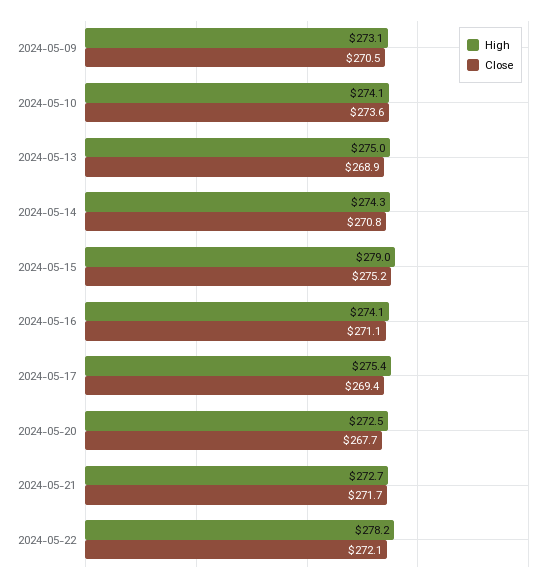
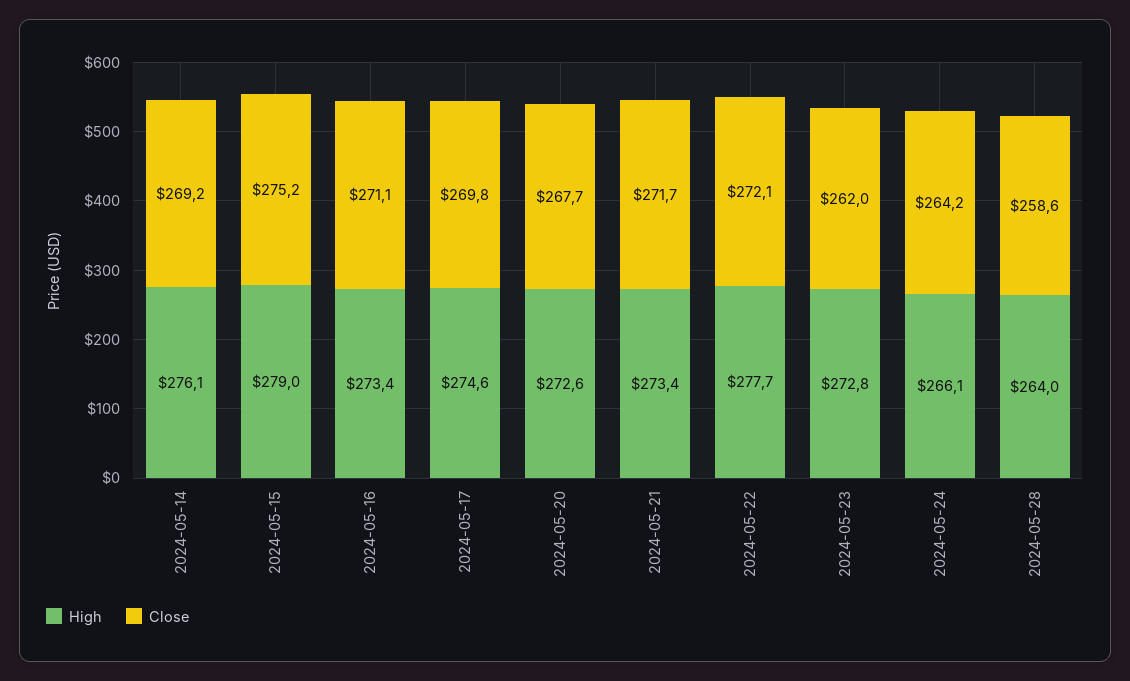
High, 2024-05-09: 273.1 -> none
Close, 2024-05-09: 270.5 -> none
High, 2024-05-10: 274.1 -> none
Close, 2024-05-10: 273.6 -> none
High, 2024-05-13: 275 -> none
Close, 2024-05-13: 268.9 -> none
High, 2024-05-14: 274.3 -> 276.1
Close, 2024-05-14: 270.8 -> 269.2
High, 2024-05-16: 274.1 -> 273.4
High, 2024-05-17: 275.4 -> 274.6
Close, 2024-05-17: 269.4 -> 269.8
High, 2024-05-20: 272.5 -> 272.6
High, 2024-05-21: 272.7 -> 273.4
High, 2024-05-22: 278.2 -> 277.7
High, 2024-05-23: none -> 272.8
Close, 2024-05-23: none -> 262
High, 2024-05-24: none -> 266.1
Close, 2024-05-24: none -> 264.2
High, 2024-05-28: none -> 264
Close, 2024-05-28: none -> 258.6

